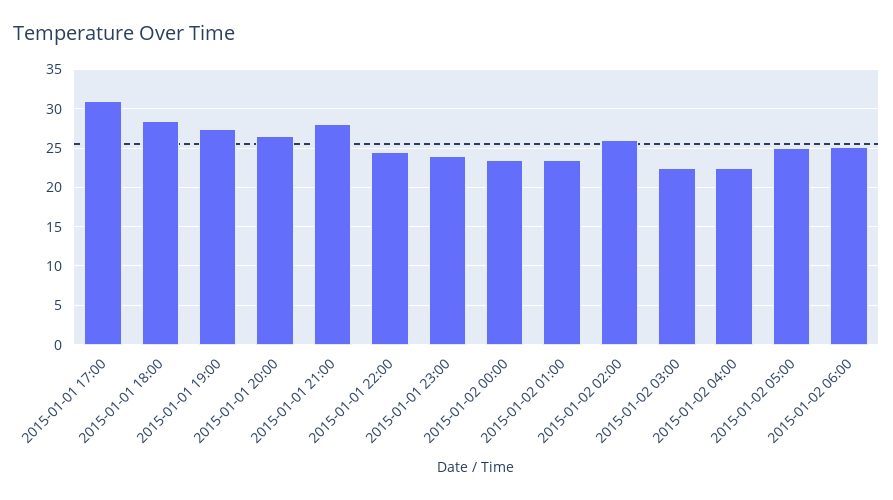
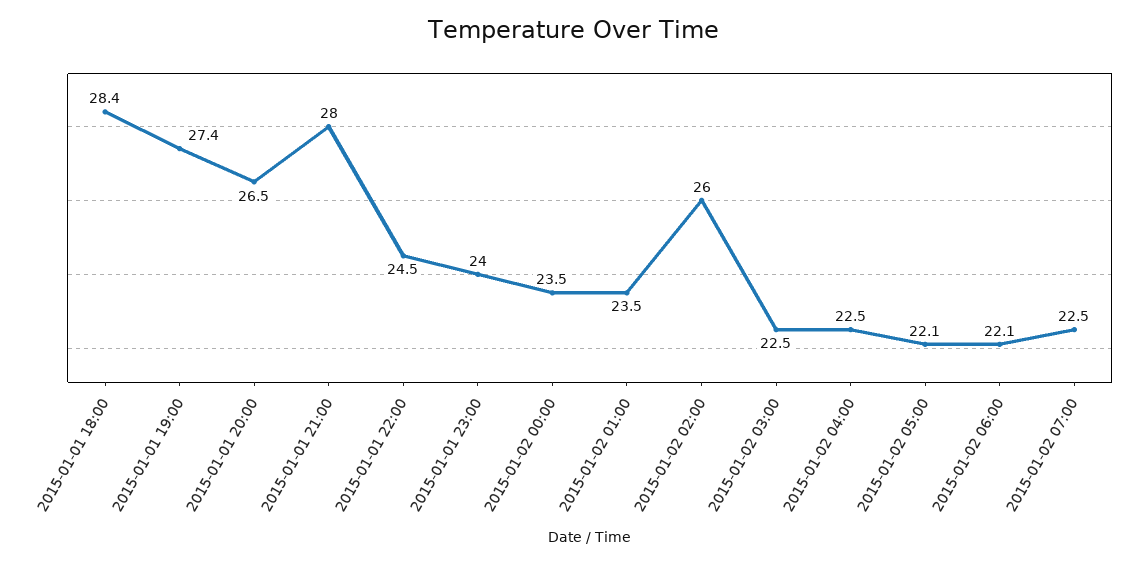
2015-01-01 17:00: 31 -> none
2015-01-02 05:00: 25 -> 22.1
2015-01-02 06:00: 25 -> 22.1
2015-01-02 07:00: none -> 22.5

